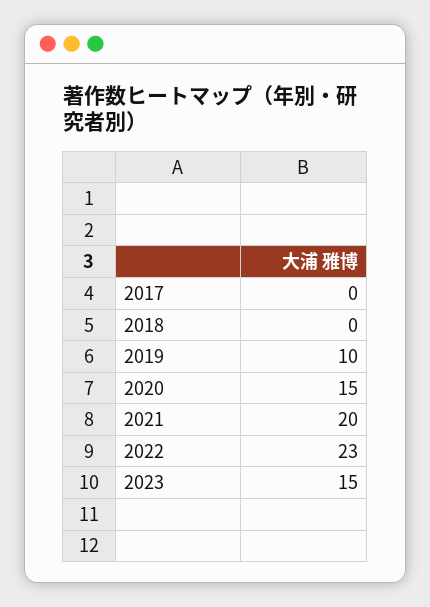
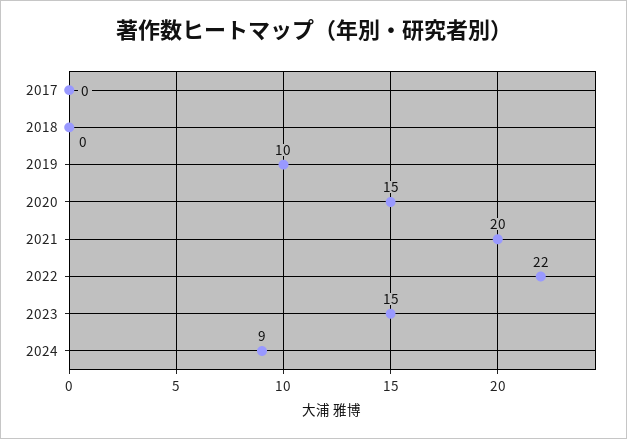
2022: 23 -> 22
2024: none -> 9

